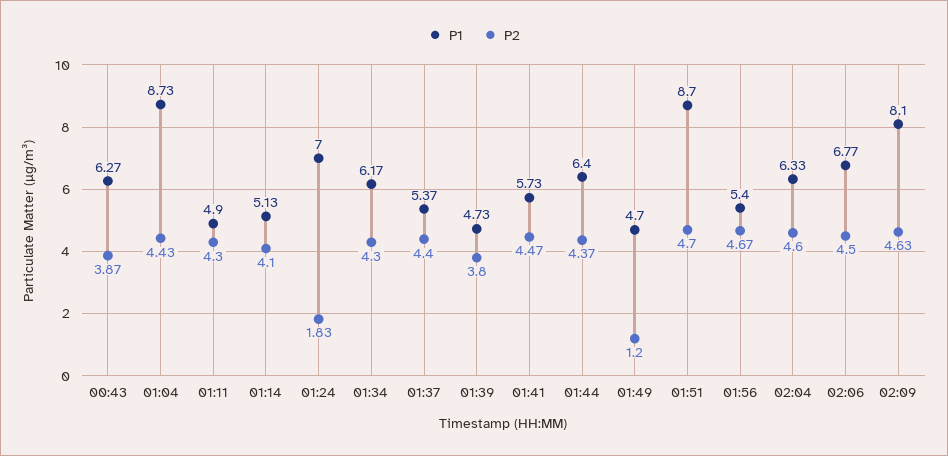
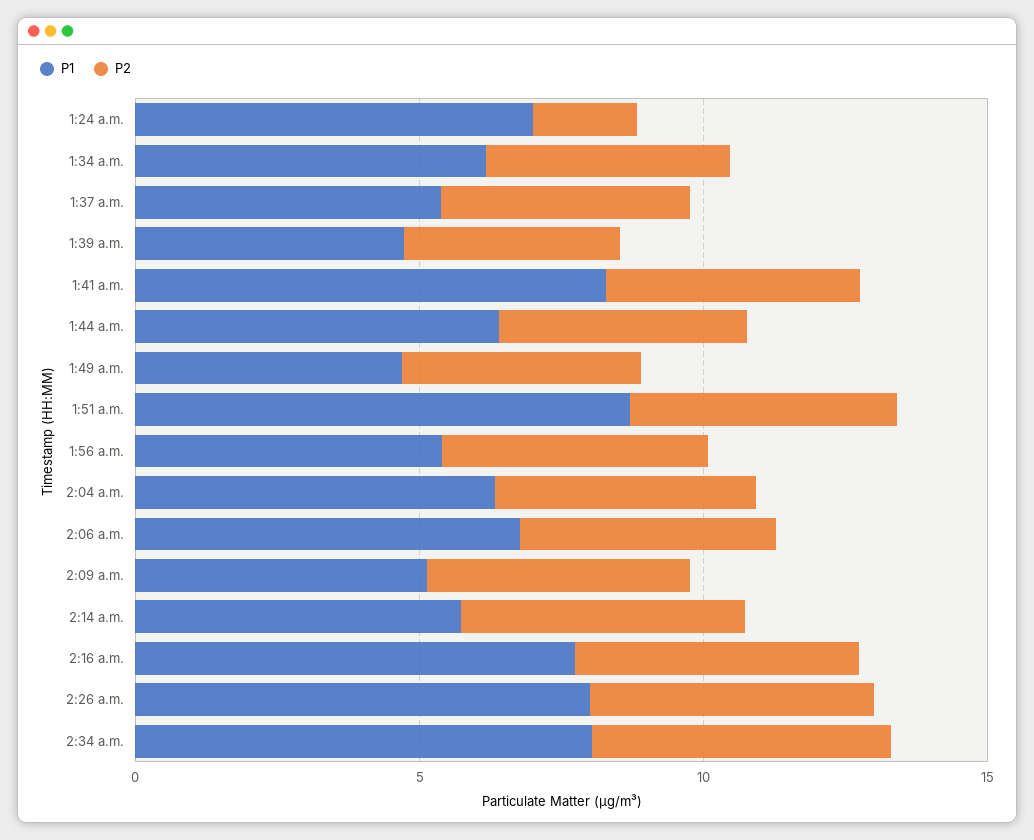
P1, 00:43: 6.27 -> none
P2, 00:43: 3.87 -> none
P1, 01:04: 8.73 -> none
P2, 01:04: 4.43 -> none
P1, 01:11: 4.9 -> none
P2, 01:11: 4.3 -> none
P1, 01:14: 5.13 -> none
P2, 01:14: 4.1 -> none
P1, 01:41: 5.73 -> 8
P2, 01:49: 1.2 -> 4
P1, 02:09: 8.1 -> 5
P1, 2:14 a.m.: none -> 6
P2, 2:14 a.m.: none -> 5
P1, 2:16 a.m.: none -> 8
P2, 2:16 a.m.: none -> 5
P1, 2:26 a.m.: none -> 8
P2, 2:26 a.m.: none -> 5
P1, 2:34 a.m.: none -> 8
P2, 2:34 a.m.: none -> 5

